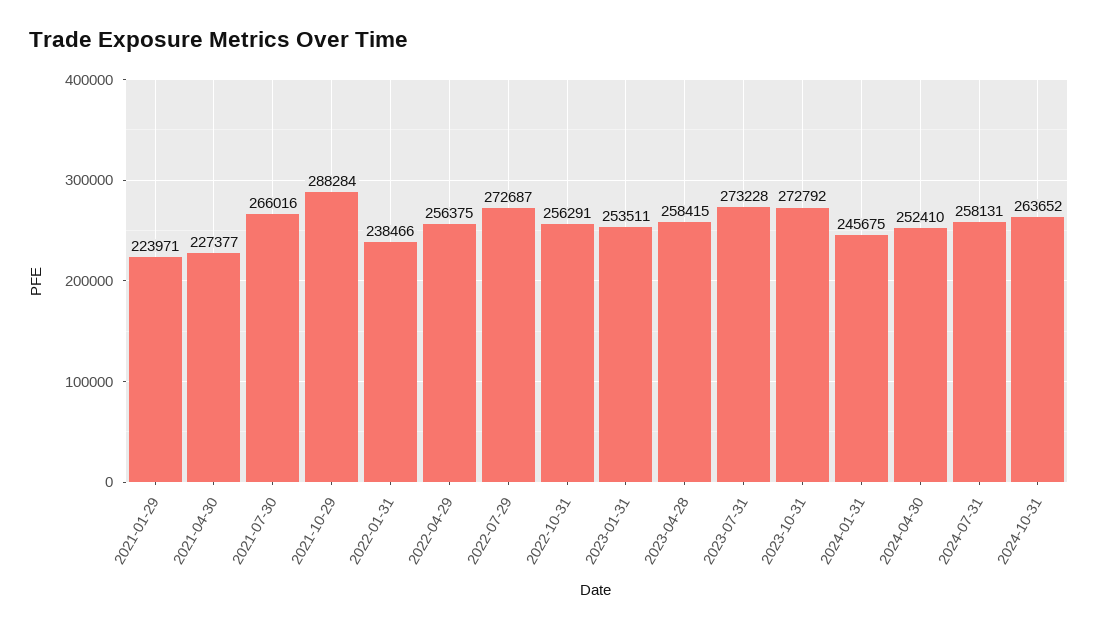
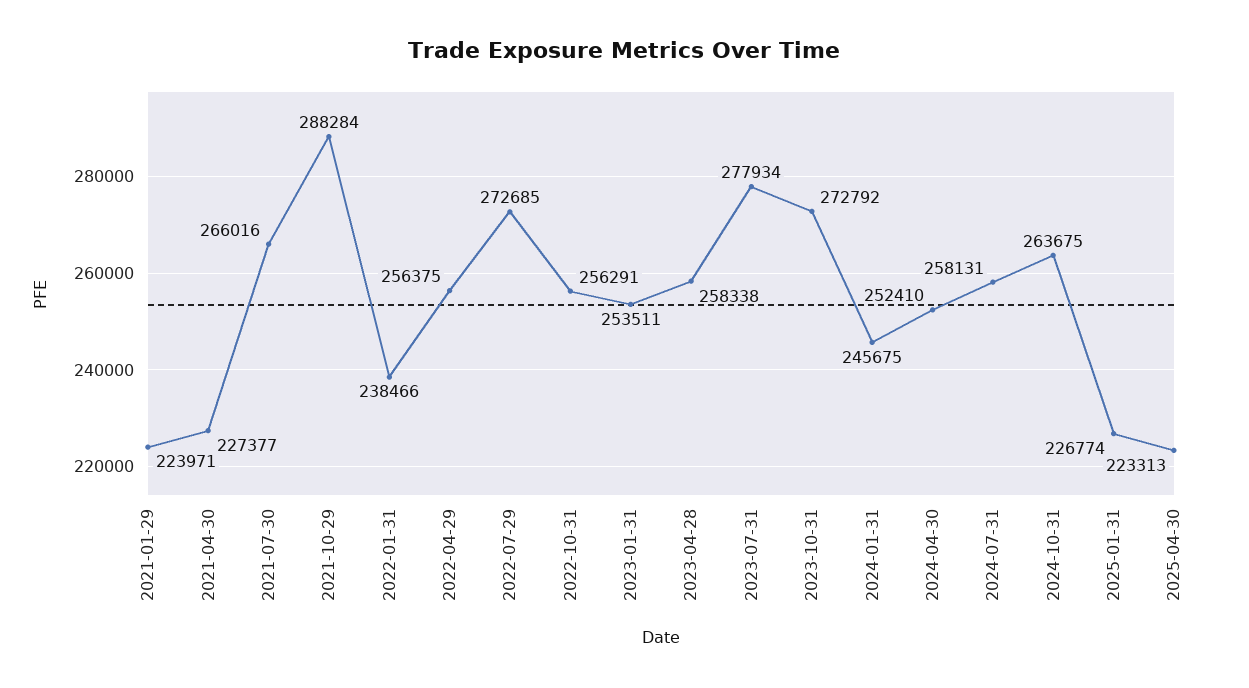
2022-07-29: 272687 -> 272685
2023-04-28: 258415 -> 258338
2023-07-31: 273228 -> 277934
2024-10-31: 263652 -> 263675
2025-01-31: none -> 226774
2025-04-30: none -> 223313

